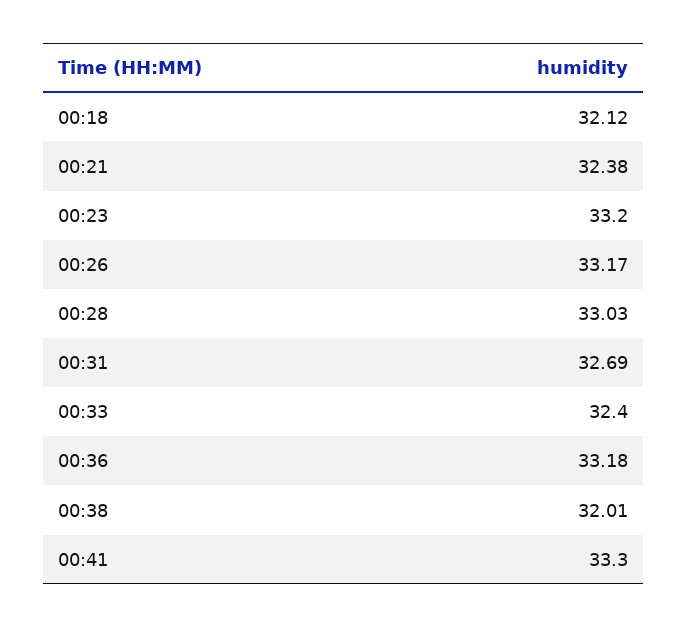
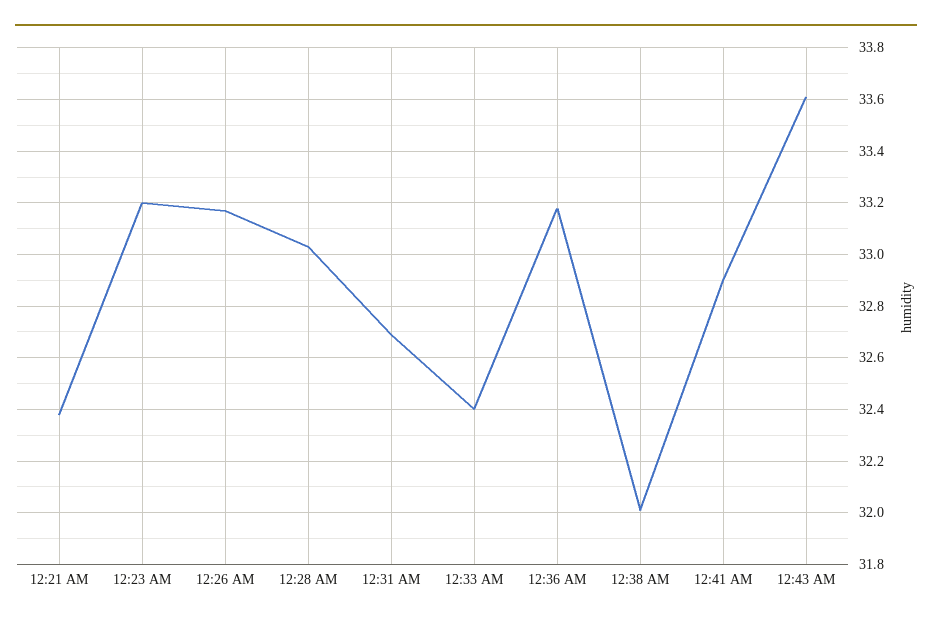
00:18: 32.12 -> none
00:41: 33.3 -> 32.9
12:43 AM: none -> 33.6

